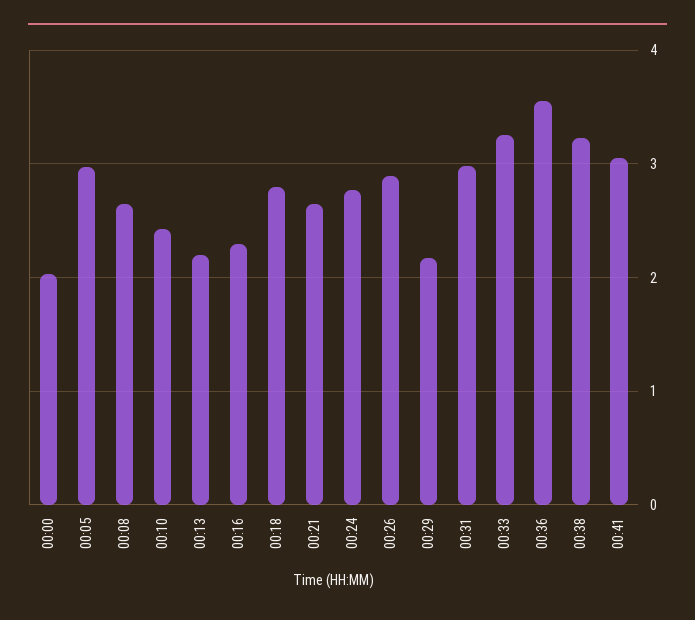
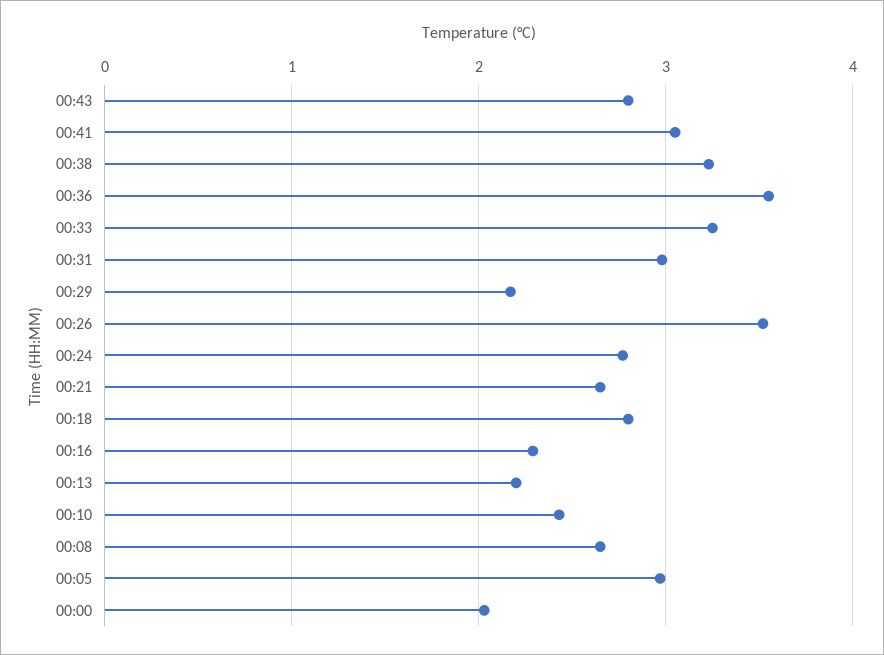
00:26: 2.9 -> 3.5
00:43: none -> 2.8

